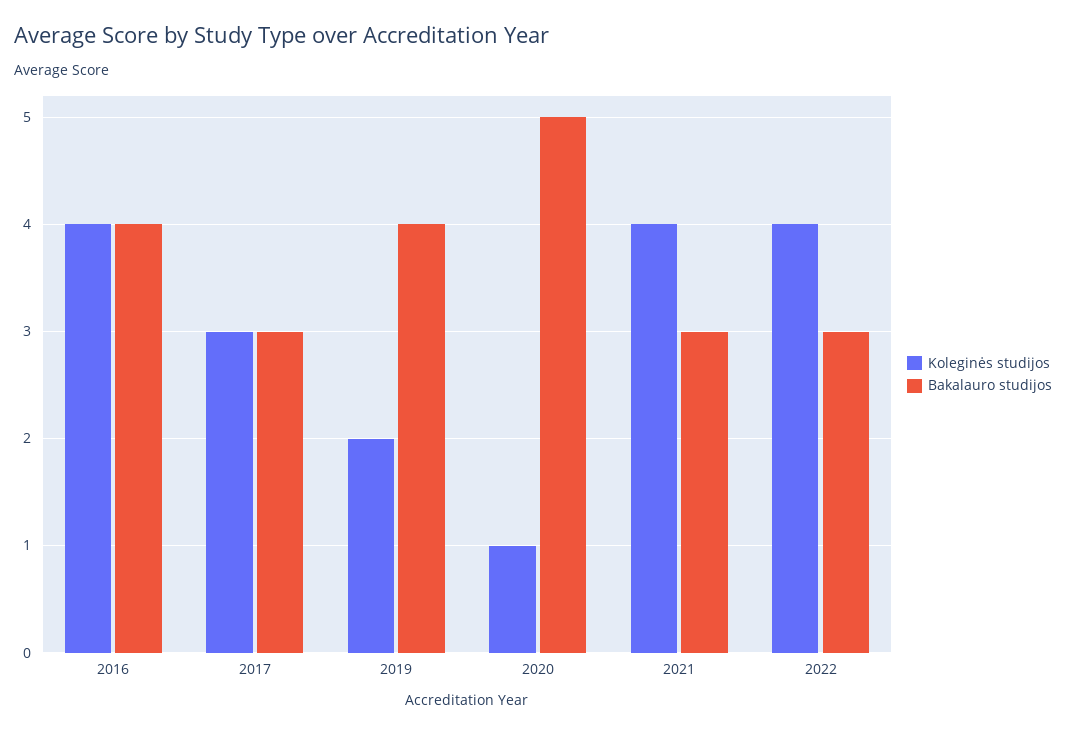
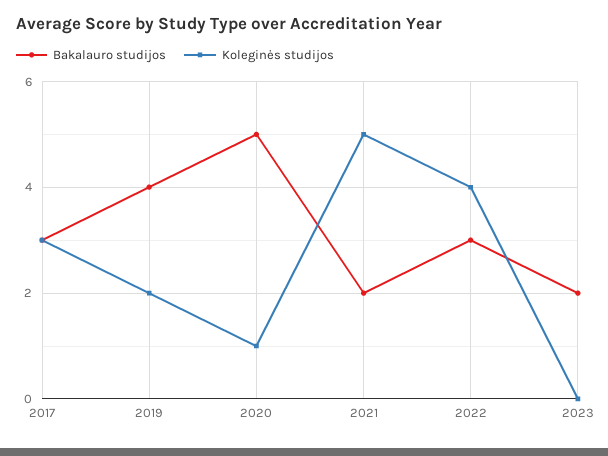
Koleginės studijos, 2016: 4 -> none
Bakalauro studijos, 2016: 4 -> none
Koleginės studijos, 2021: 4 -> 5
Bakalauro studijos, 2021: 3 -> 2
Bakalauro studijos, 2023: none -> 2
Koleginės studijos, 2023: none -> 0

